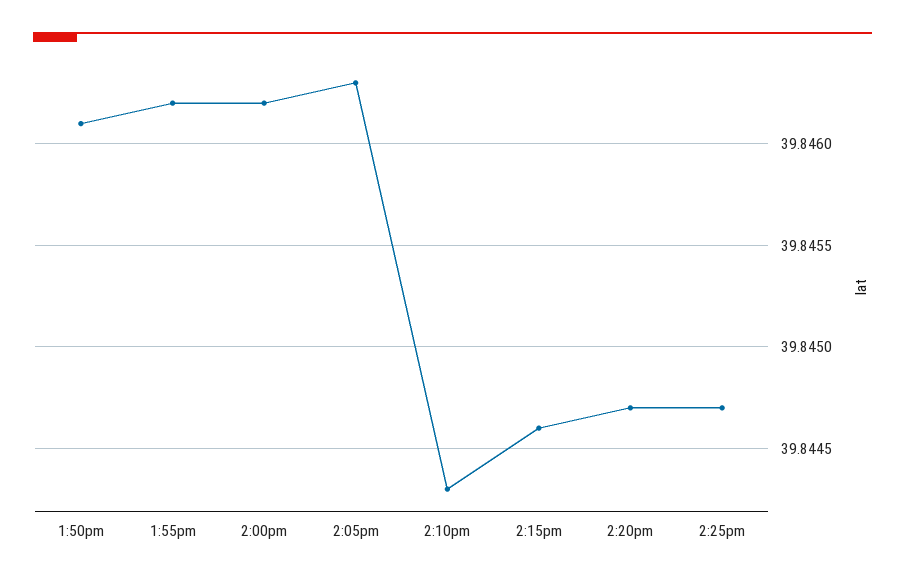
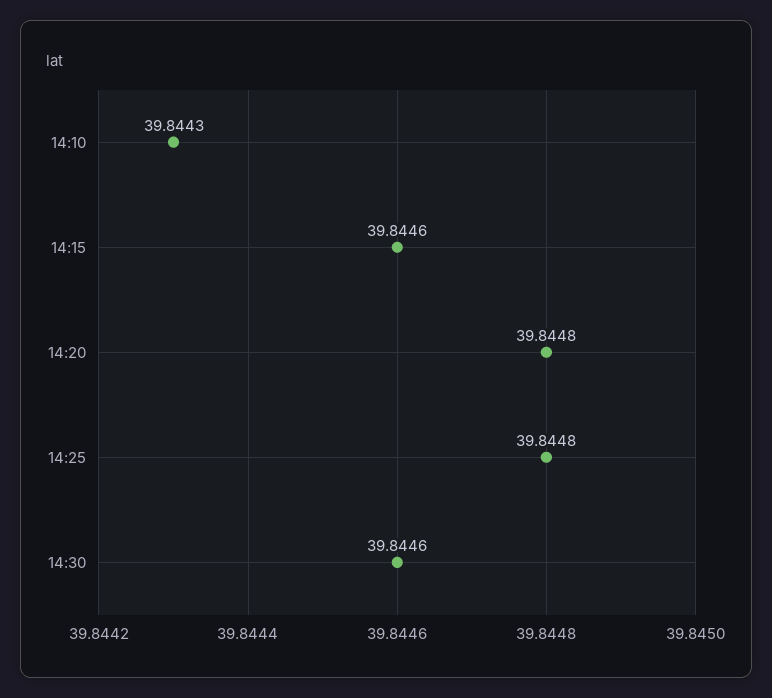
1:50pm: 39.8461 -> none
1:55pm: 39.8462 -> none
2:00pm: 39.8462 -> none
2:05pm: 39.8463 -> none
2:20pm: 39.8447 -> 39.8448
2:25pm: 39.8447 -> 39.8448
14:30: none -> 39.8446

